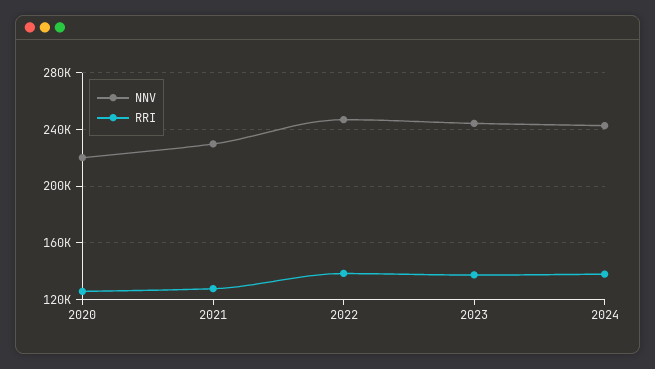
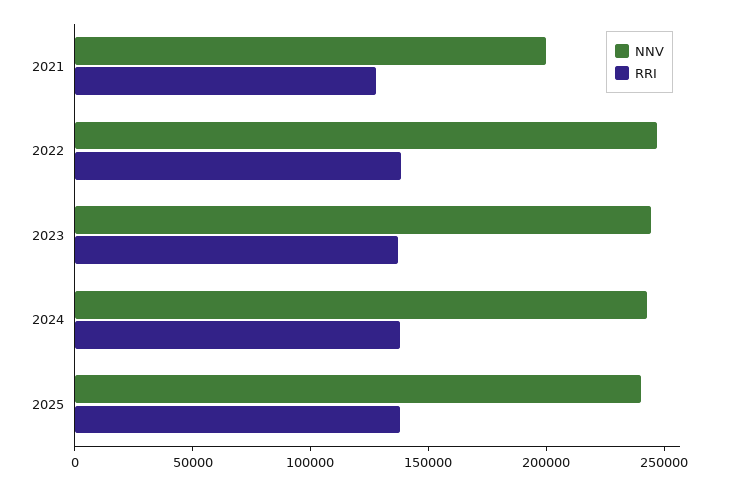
NNV, 2020: 220000 -> none
RRI, 2020: 125000 -> none
NNV, 2021: 230000 -> 200000
NNV, 2025: none -> 240000
RRI, 2025: none -> 140000

